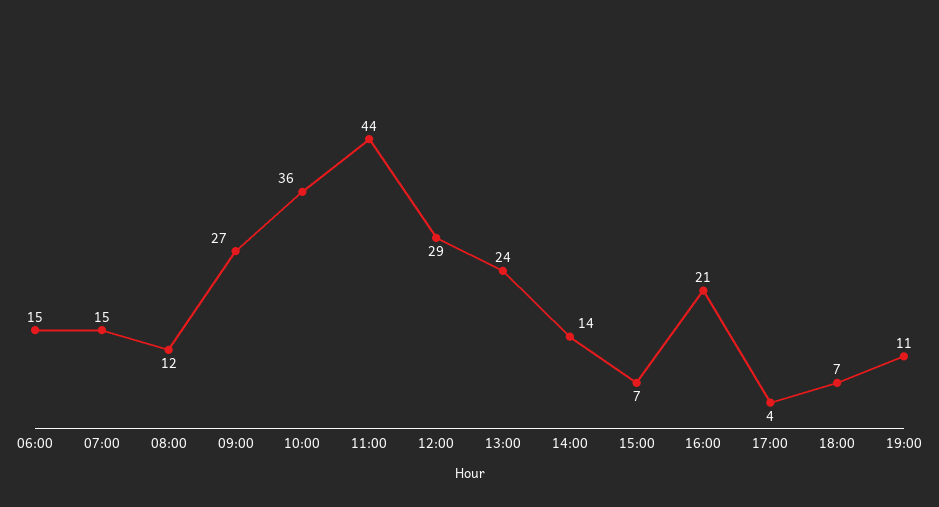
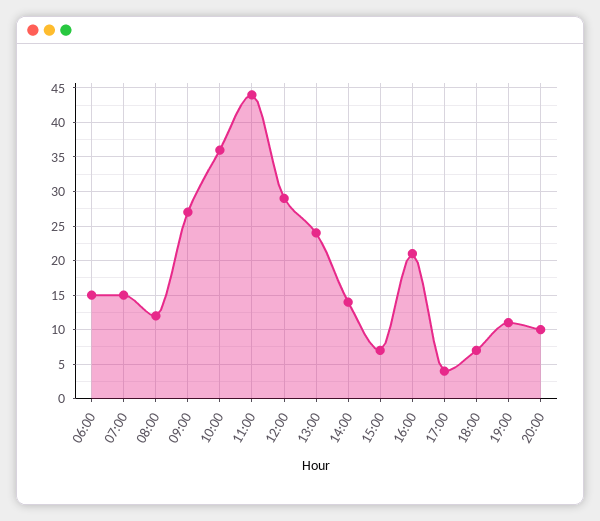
20:00: none -> 10

